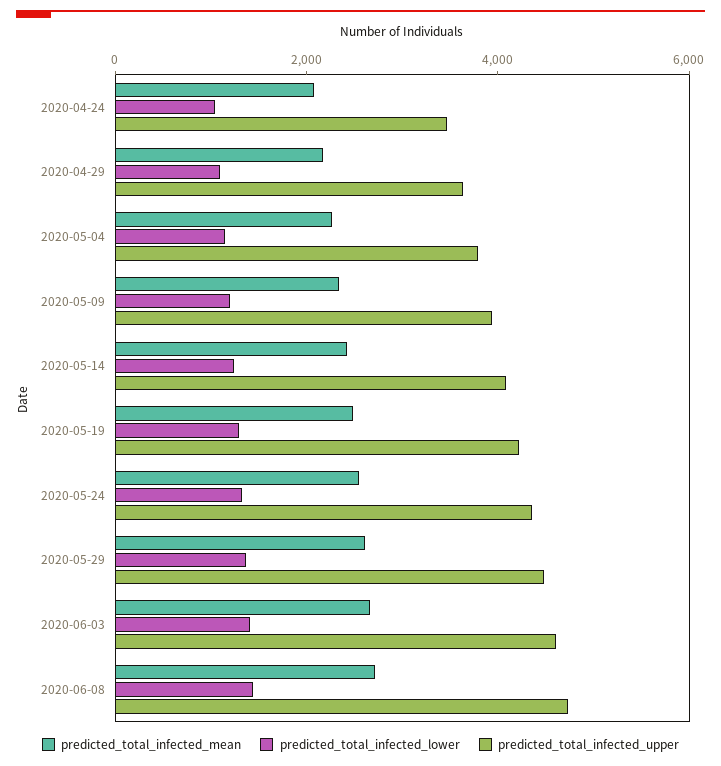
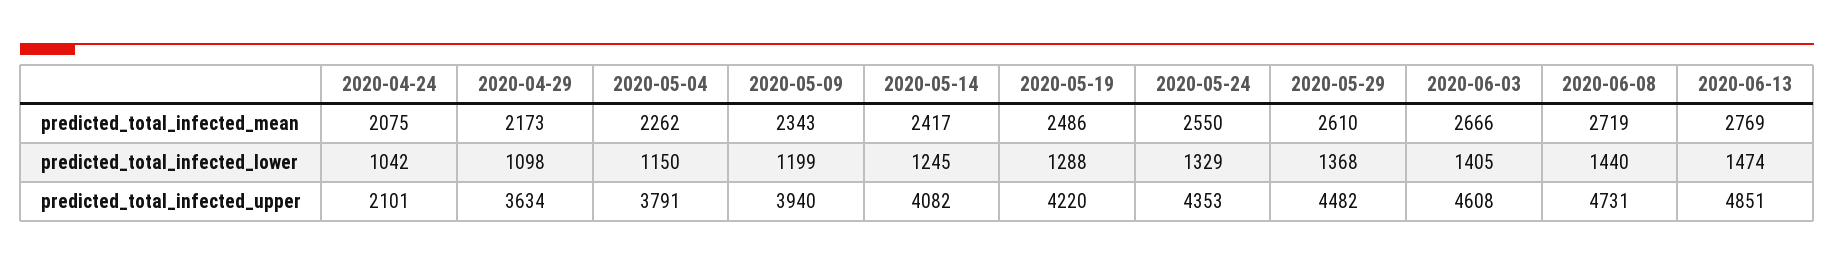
predicted_total_infected_upper, 2020-04-24: 3500 -> 2101
predicted_total_infected_mean, 2020-06-13: none -> 2769
predicted_total_infected_lower, 2020-06-13: none -> 1474
predicted_total_infected_upper, 2020-06-13: none -> 4851

